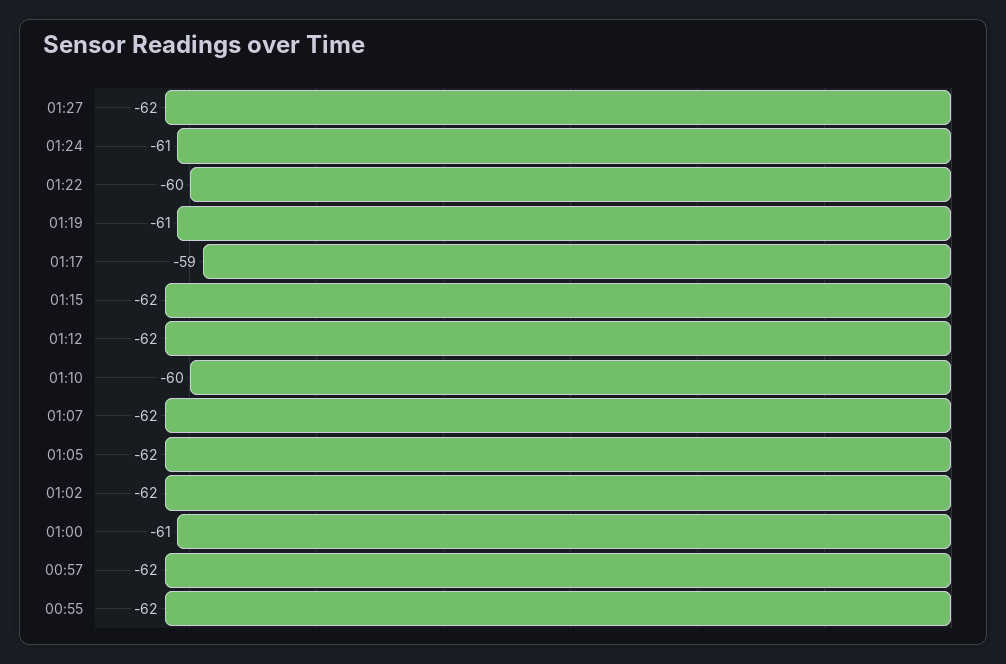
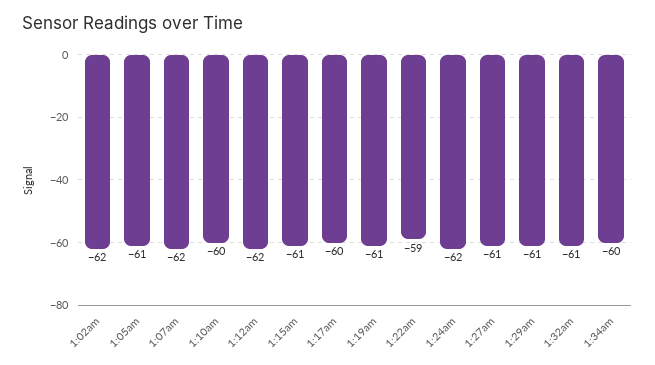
01:27: -62 -> -61
01:24: -61 -> -62
01:22: -60 -> -59
01:17: -59 -> -60
01:15: -62 -> -61
01:05: -62 -> -61
01:00: -61 -> none
00:57: -62 -> none
00:55: -62 -> none
1:29am: none -> -61
1:32am: none -> -61
1:34am: none -> -60

